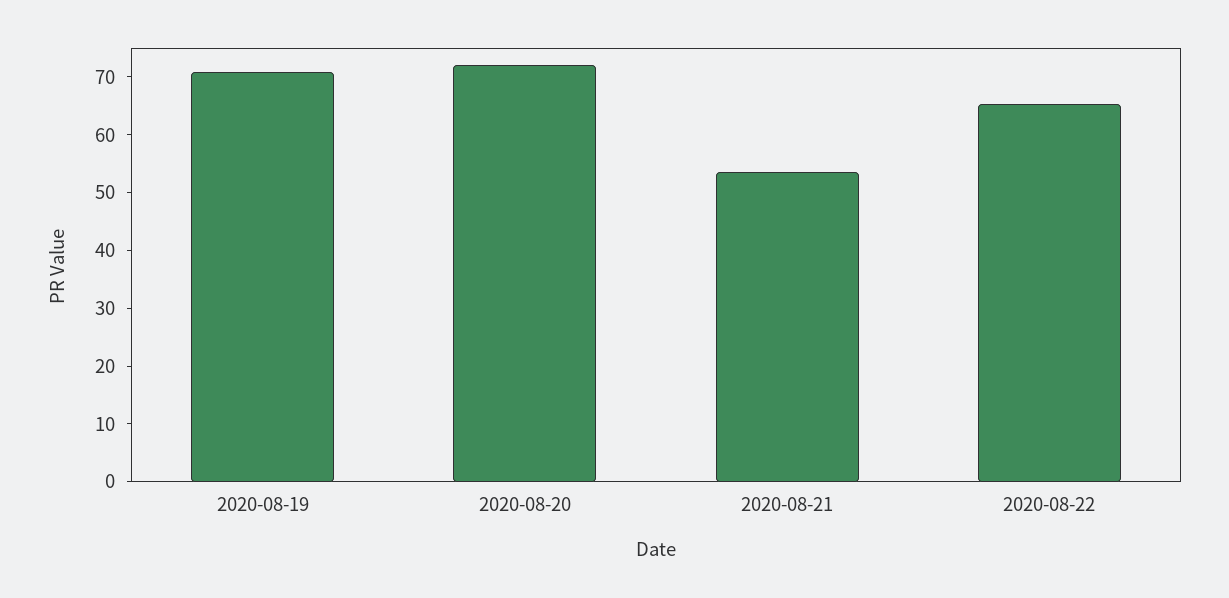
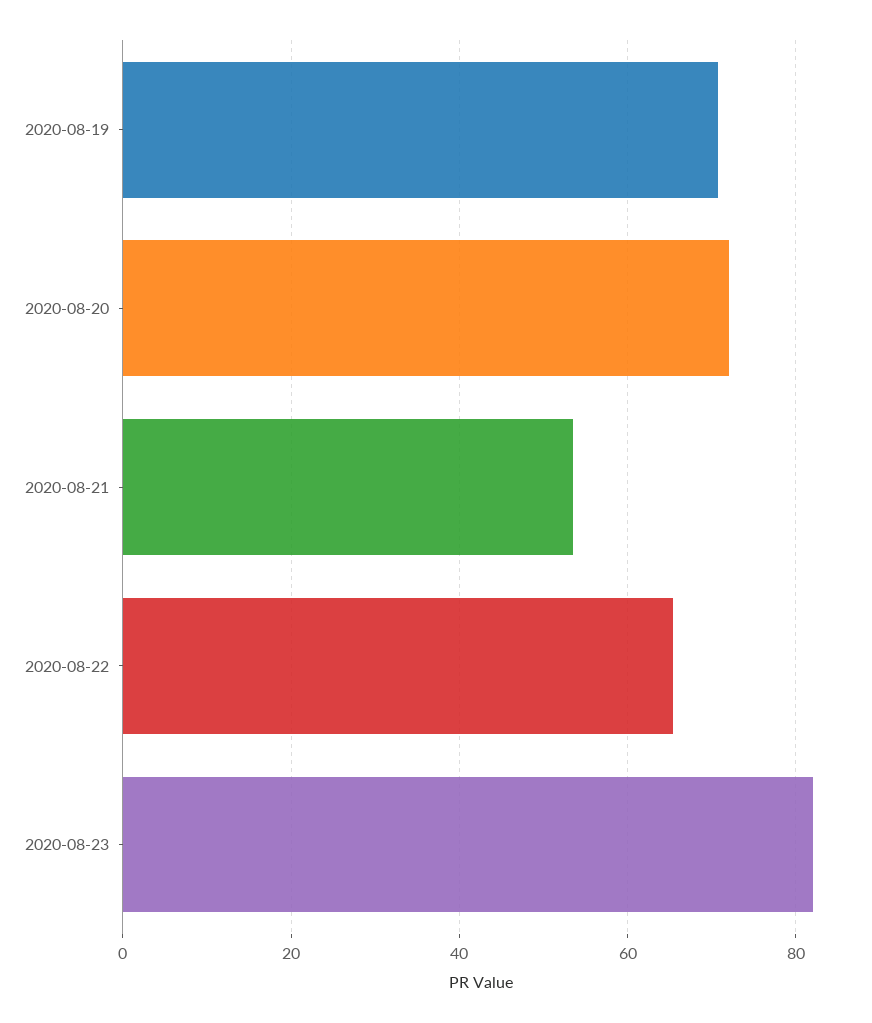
2020-08-23: none -> 82

